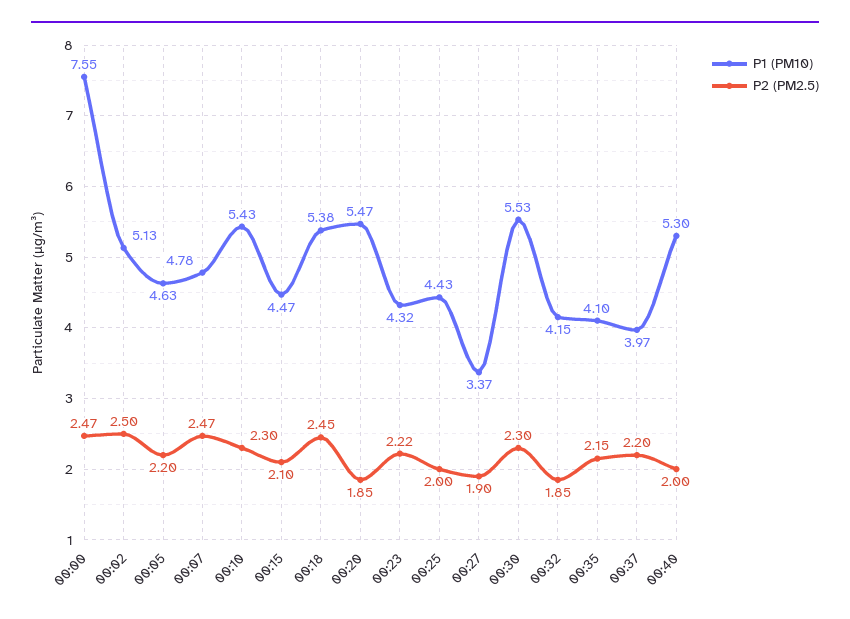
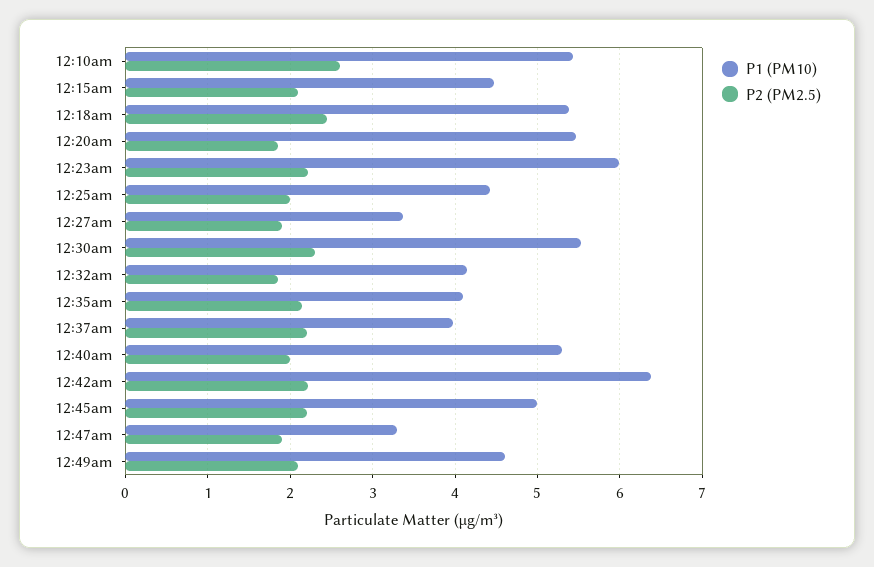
P1 (PM10), 00:00: 7.55 -> none
P2 (PM2.5), 00:00: 2.47 -> none
P1 (PM10), 00:02: 5.13 -> none
P2 (PM2.5), 00:02: 2.5 -> none
P1 (PM10), 00:05: 4.63 -> none
P2 (PM2.5), 00:05: 2.2 -> none
P1 (PM10), 00:07: 4.78 -> none
P2 (PM2.5), 00:07: 2.47 -> none
P2 (PM2.5), 00:10: 2.3 -> 2.6
P1 (PM10), 00:23: 4.32 -> 6
P1 (PM10), 12:42am: none -> 6.4
P2 (PM2.5), 12:42am: none -> 2.2
P1 (PM10), 12:45am: none -> 5
P2 (PM2.5), 12:45am: none -> 2.2
P1 (PM10), 12:47am: none -> 3.3
P2 (PM2.5), 12:47am: none -> 1.9
P1 (PM10), 12:49am: none -> 4.6
P2 (PM2.5), 12:49am: none -> 2.1

